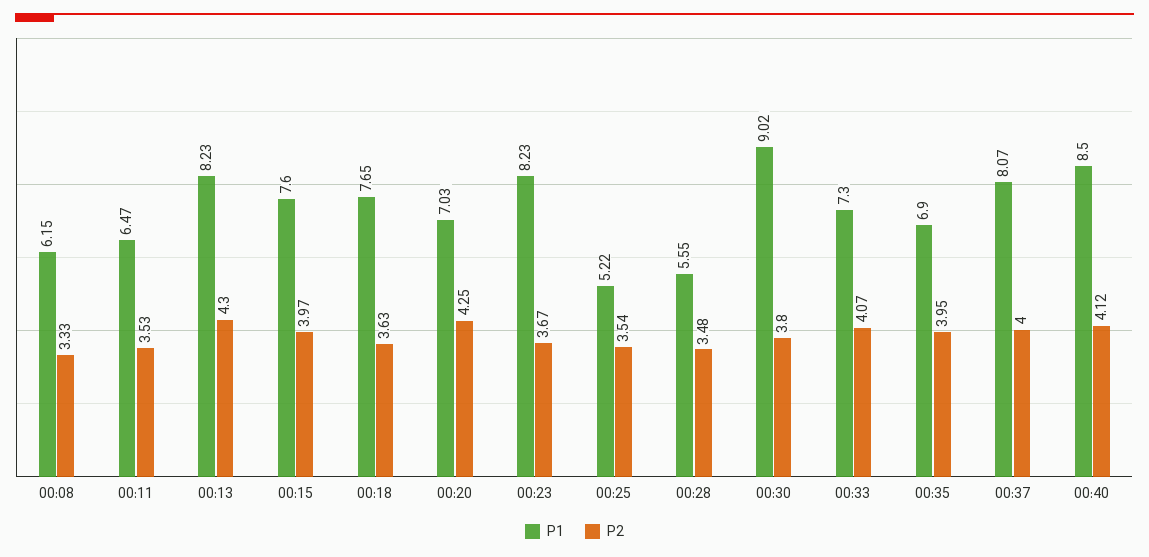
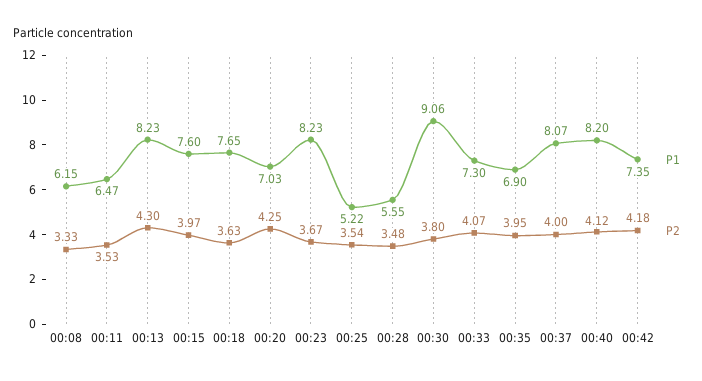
P1, 00:30: 9.02 -> 9.06
P1, 00:40: 8.5 -> 8.2
P1, 00:42: none -> 7.35
P2, 00:42: none -> 4.18

